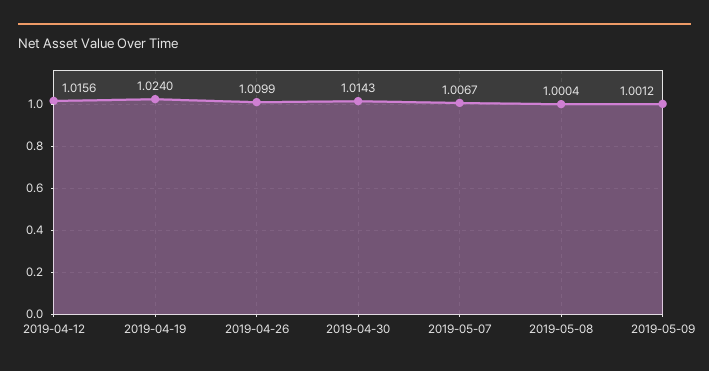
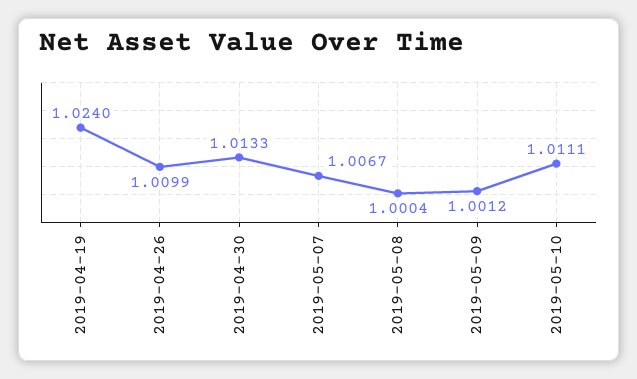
2019-04-12: 1.0156 -> none
2019-04-30: 1.0143 -> 1.0133
2019-05-10: none -> 1.0111

